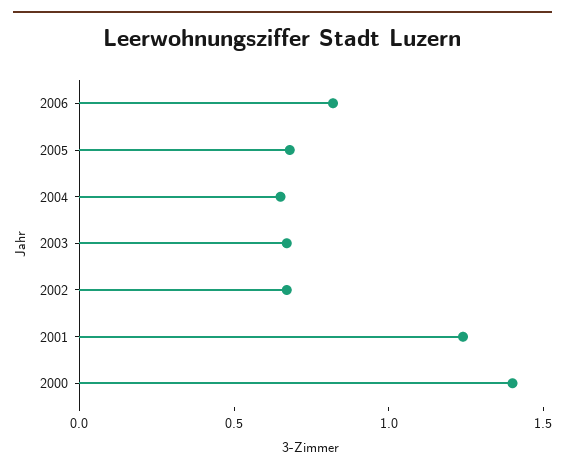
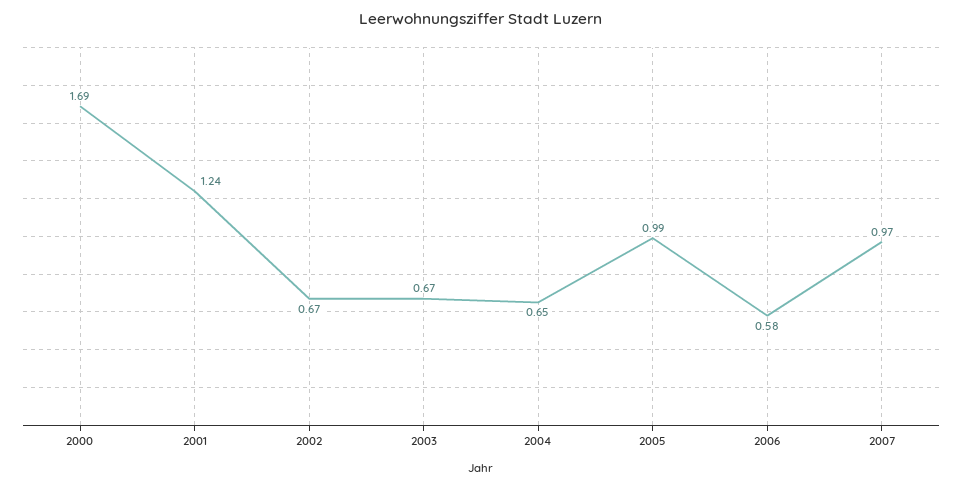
2006: 0.8 -> 0.58
2005: 0.7 -> 0.99
2000: 1.4 -> 1.69
2007: none -> 0.97

